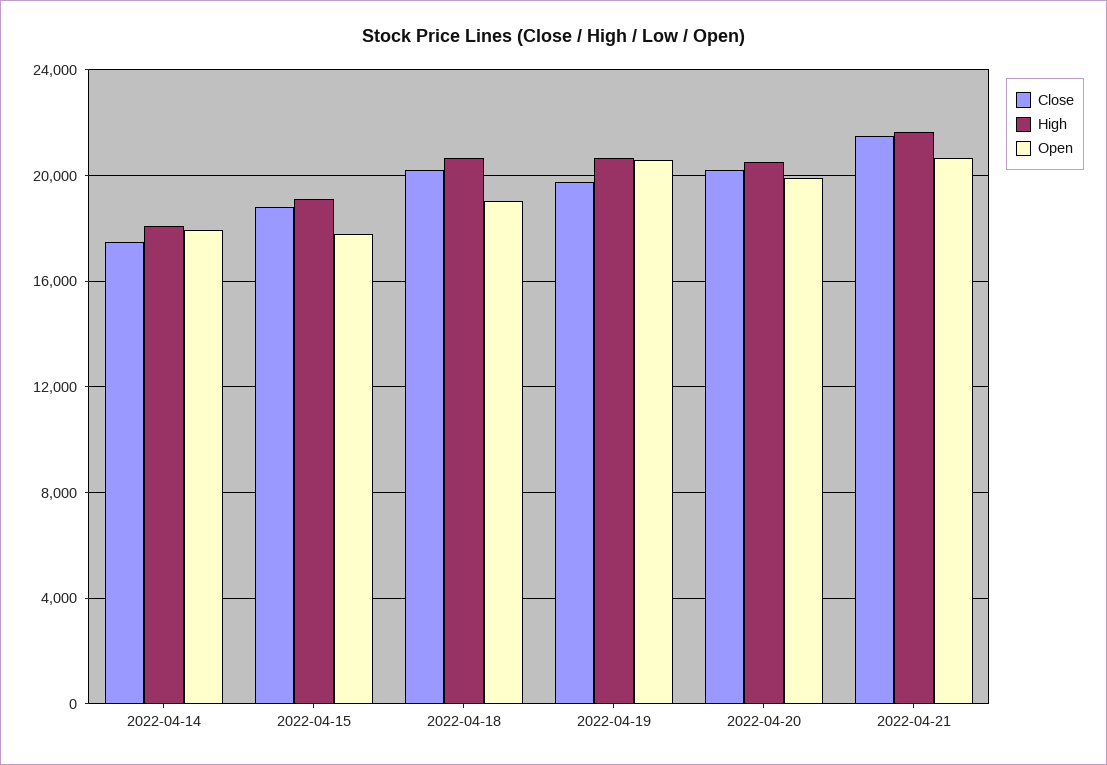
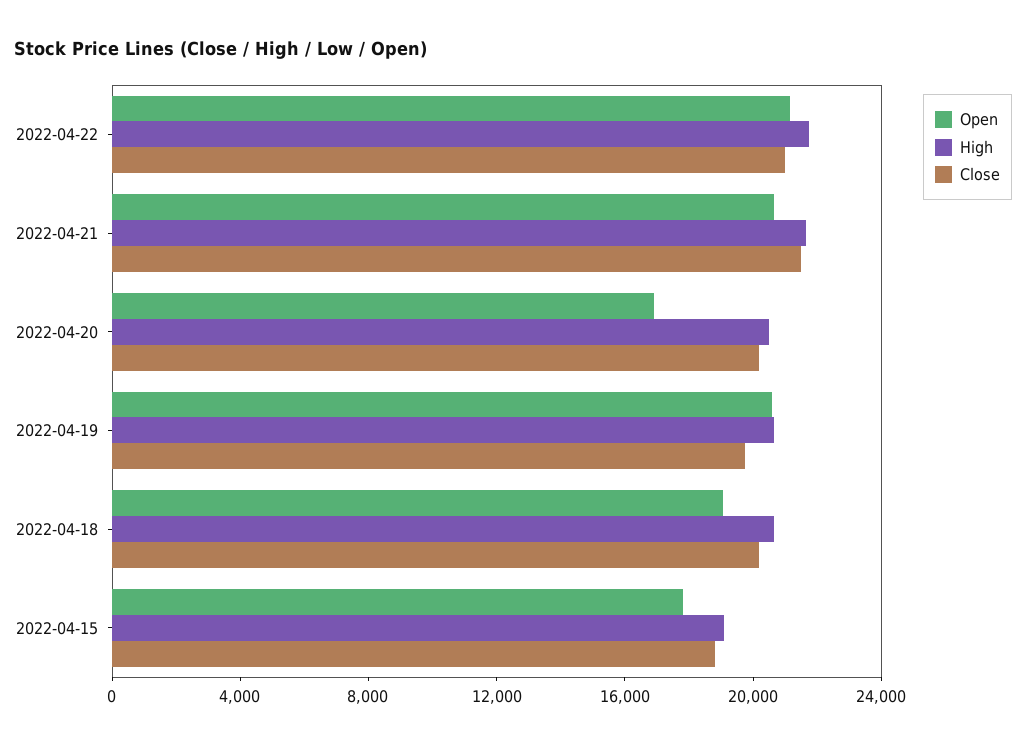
Close, 2022-04-14: 17500 -> none
High, 2022-04-14: 18000 -> none
Open, 2022-04-14: 18000 -> none
Open, 2022-04-20: 20000 -> 17000
Open, 2022-04-22: none -> 21000
High, 2022-04-22: none -> 22000
Close, 2022-04-22: none -> 21000

